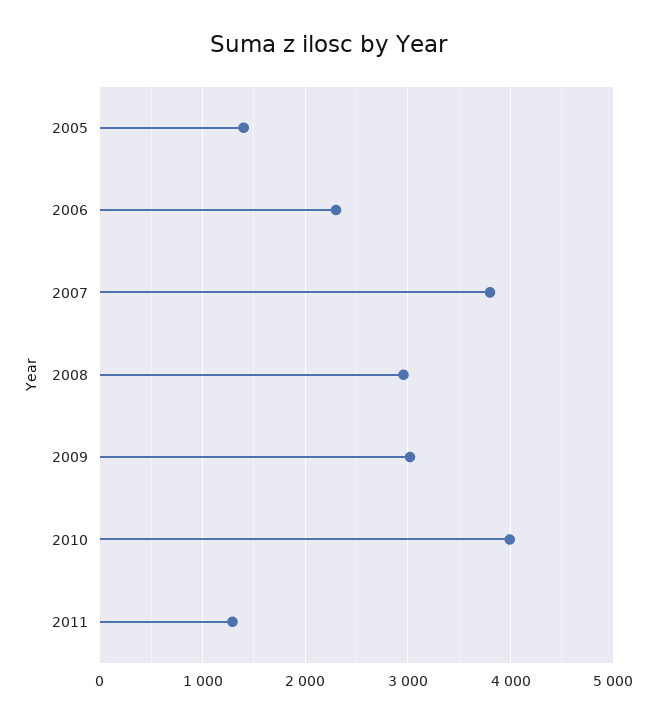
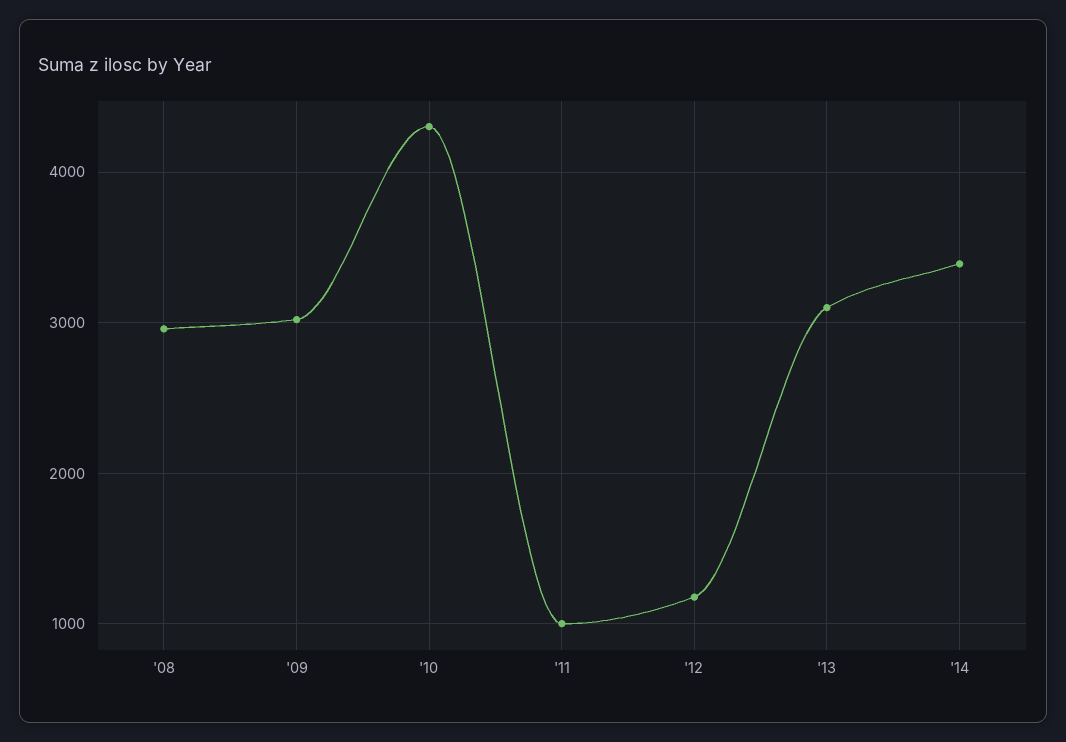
2005: 1400 -> none
2006: 2300 -> none
2007: 3800 -> none
2010: 4000 -> 4300
2011: 1300 -> 1000
'12: none -> 1200
'13: none -> 3100
'14: none -> 3400

